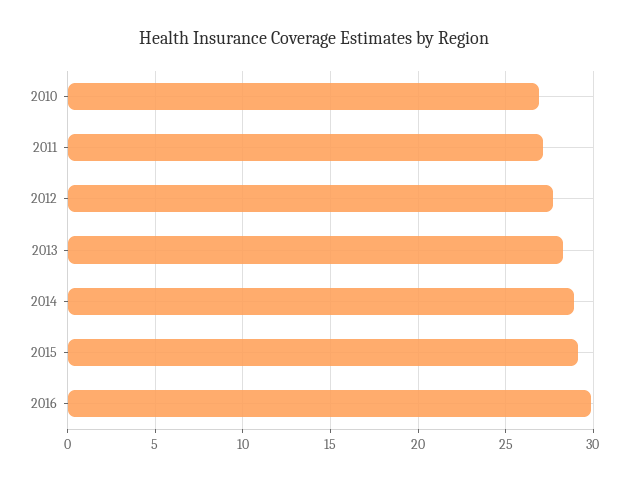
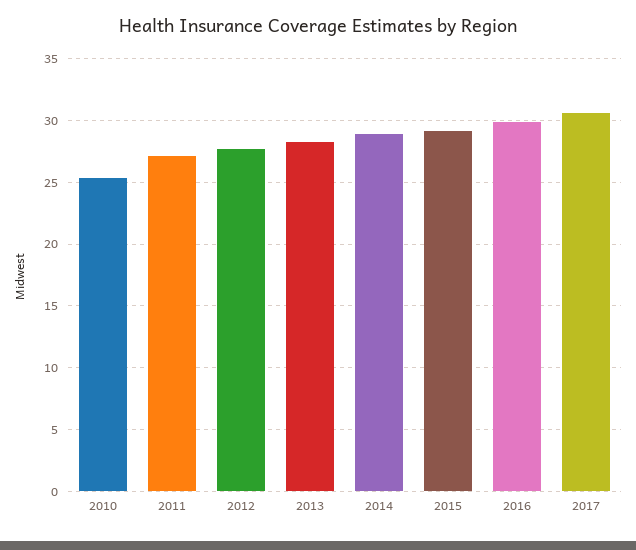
2010: 27 -> 25.5
2017: none -> 30.5

